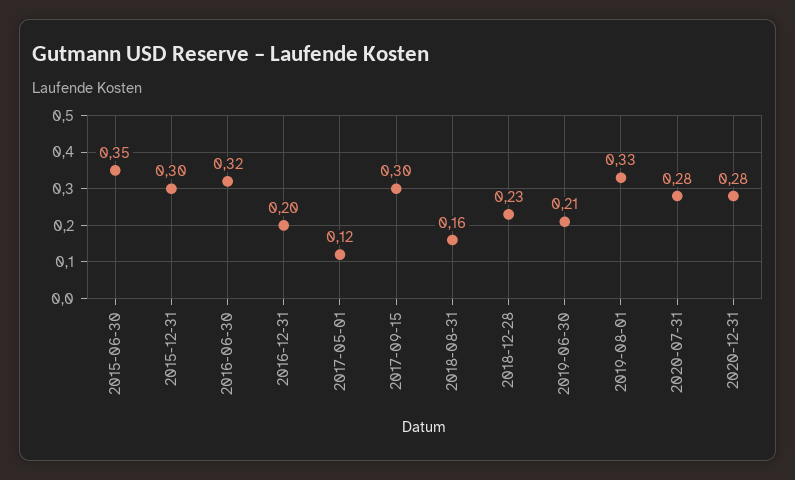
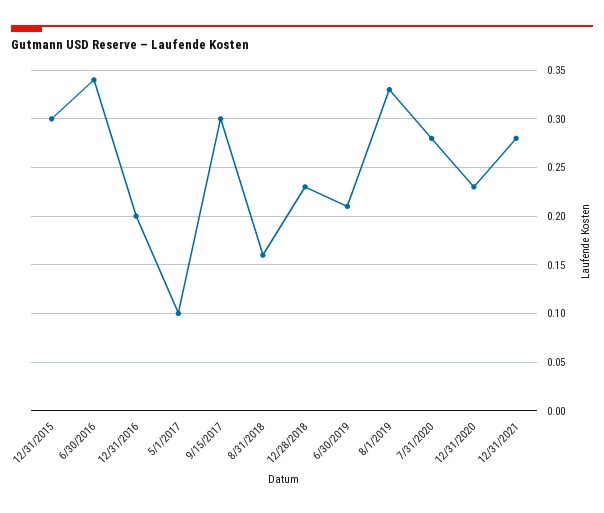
2015-06-30: 0.35 -> none
2016-06-30: 0.32 -> 0.34
2017-05-01: 0.12 -> 0.1
2020-12-31: 0.28 -> 0.23
12/31/2021: none -> 0.28

